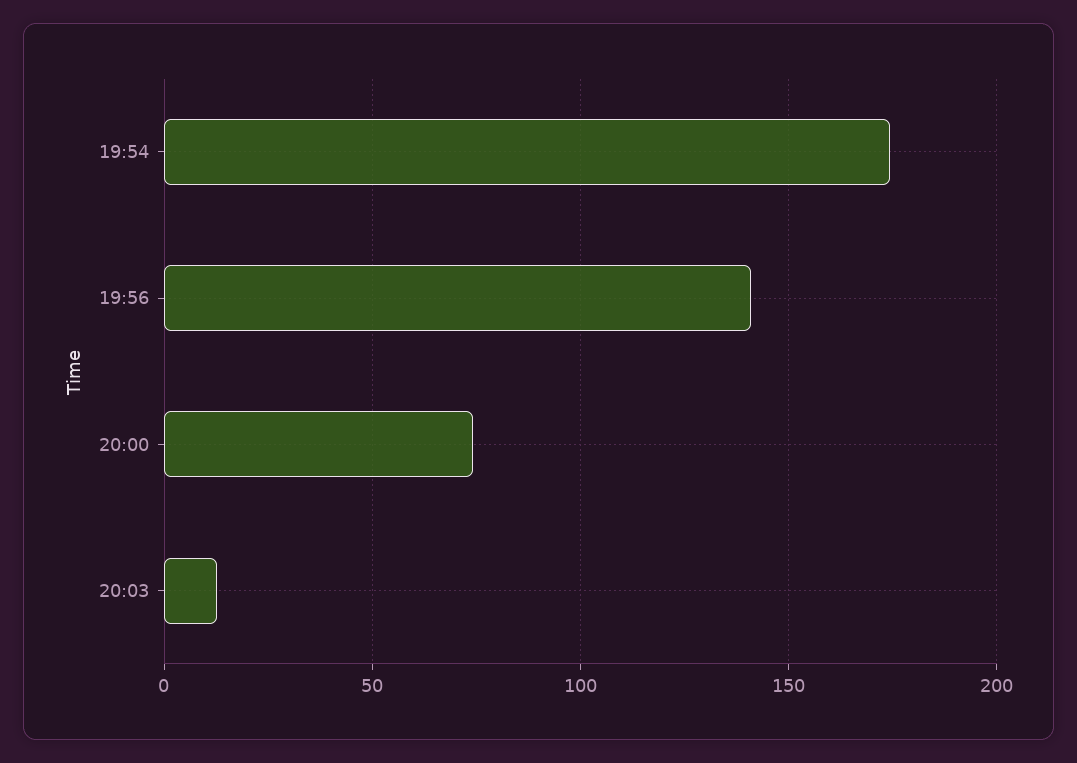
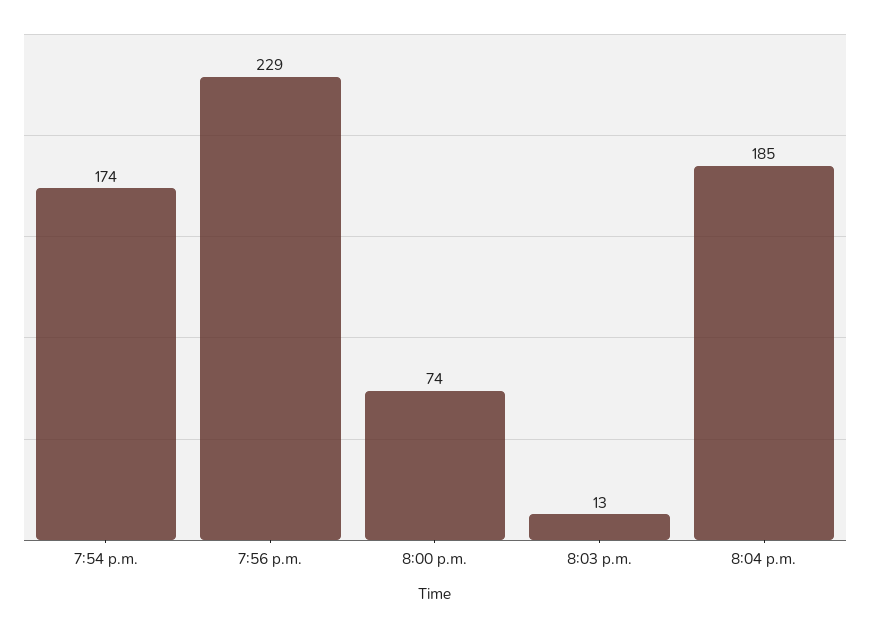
19:56: 140 -> 229
8:04 p.m.: none -> 185

